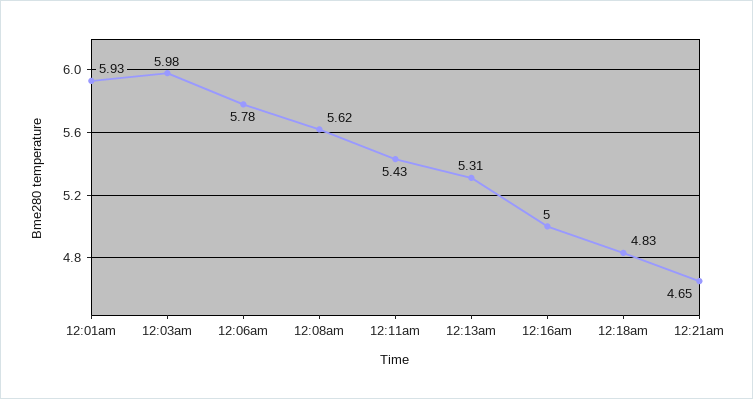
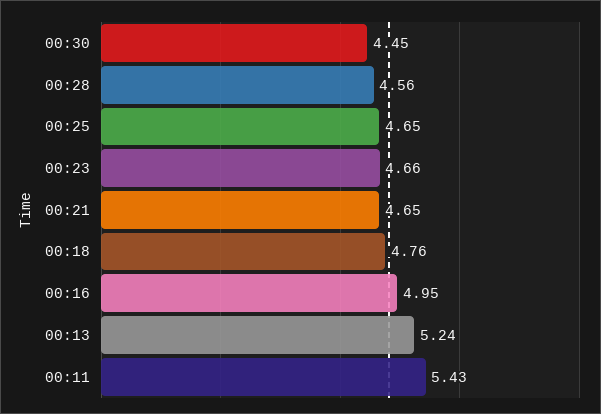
12:01am: 5.93 -> none
12:03am: 5.98 -> none
12:06am: 5.78 -> none
12:08am: 5.62 -> none
12:13am: 5.31 -> 5.24
12:16am: 5 -> 4.95
12:18am: 4.83 -> 4.76
00:30: none -> 4.45
00:28: none -> 4.56
00:25: none -> 4.65
00:23: none -> 4.66

